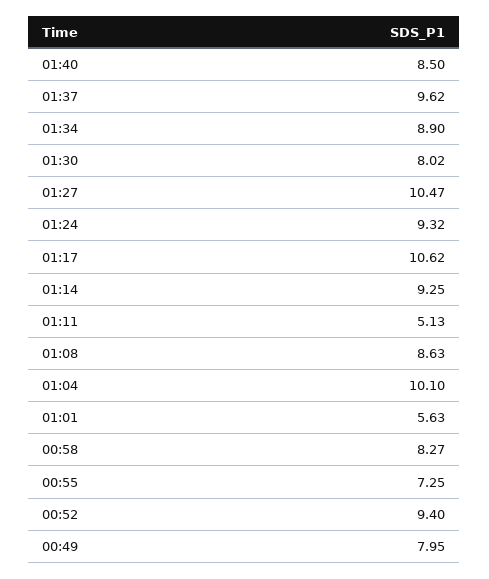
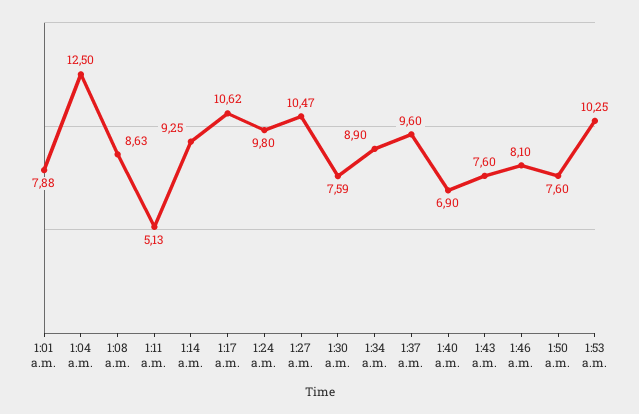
01:40: 8.5 -> 6.9
01:37: 9.62 -> 9.6
01:30: 8.02 -> 7.59
01:24: 9.32 -> 9.8
01:04: 10.1 -> 12.5
01:01: 5.63 -> 7.88
00:58: 8.27 -> none
00:55: 7.25 -> none
00:52: 9.4 -> none
00:49: 7.95 -> none
1:43 a.m.: none -> 7.6
1:46 a.m.: none -> 8.1
1:50 a.m.: none -> 7.6
1:53 a.m.: none -> 10.25

